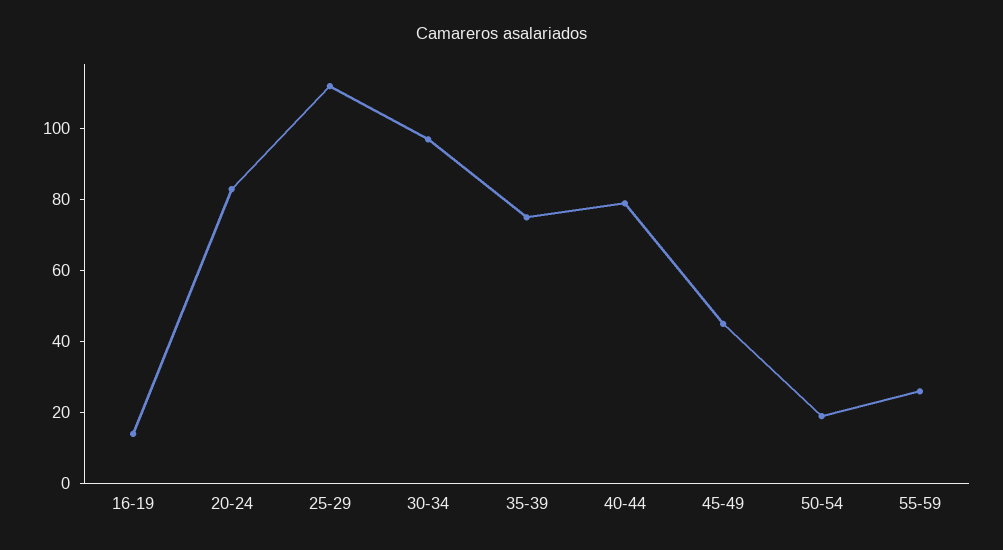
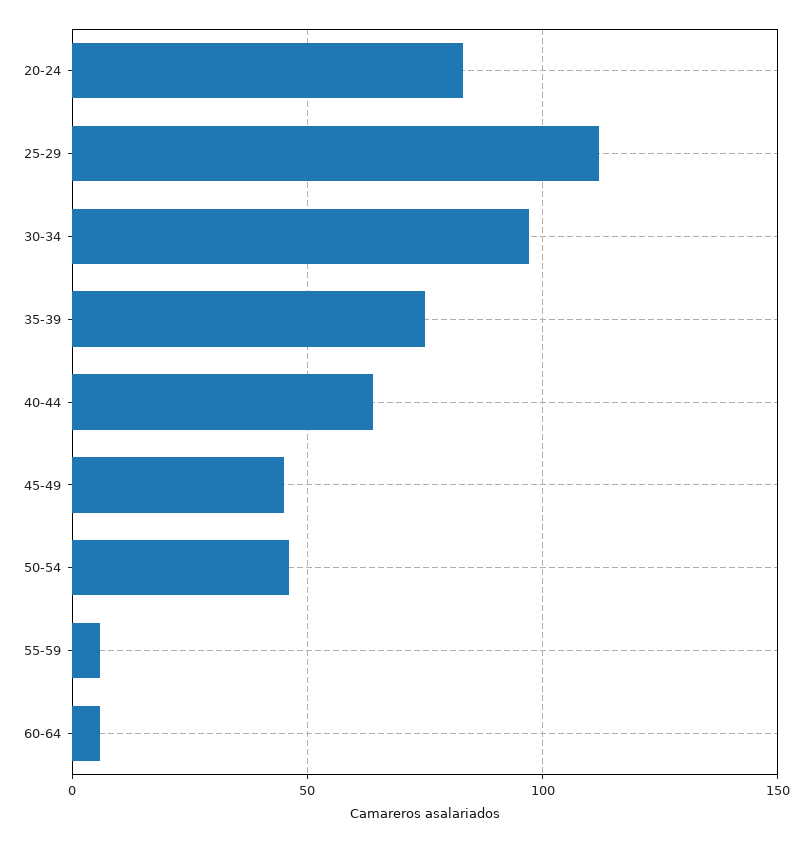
16-19: 15 -> none
40-44: 80 -> 65
50-54: 20 -> 45
55-59: 25 -> 5
60-64: none -> 5

